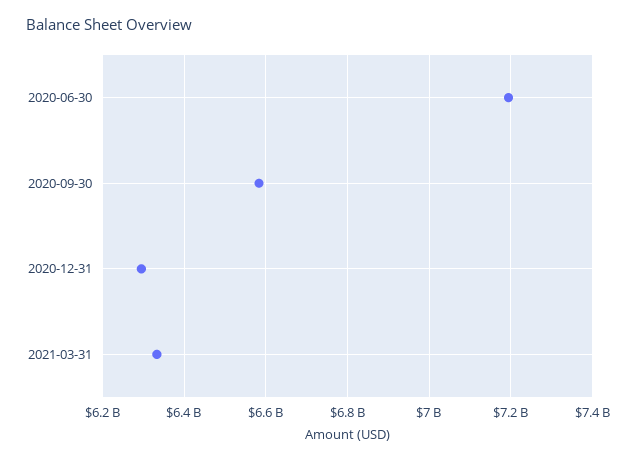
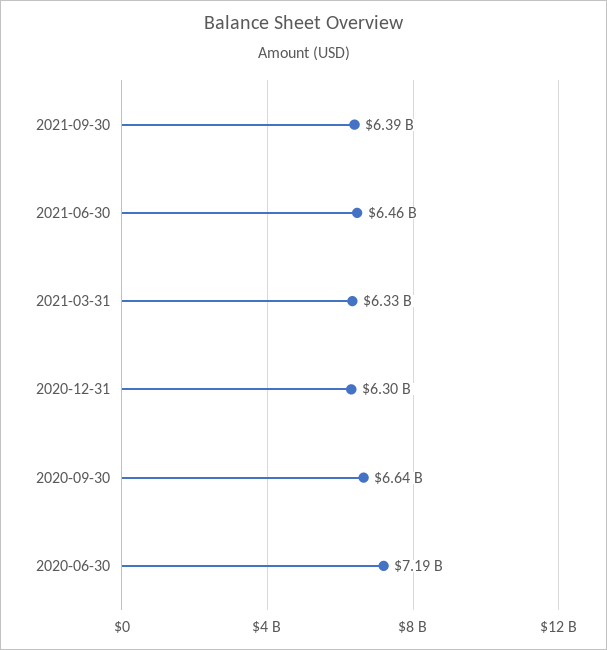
2020-09-30: 6580000000 -> 6640000000
2021-09-30: none -> 6390000000
2021-06-30: none -> 6460000000

